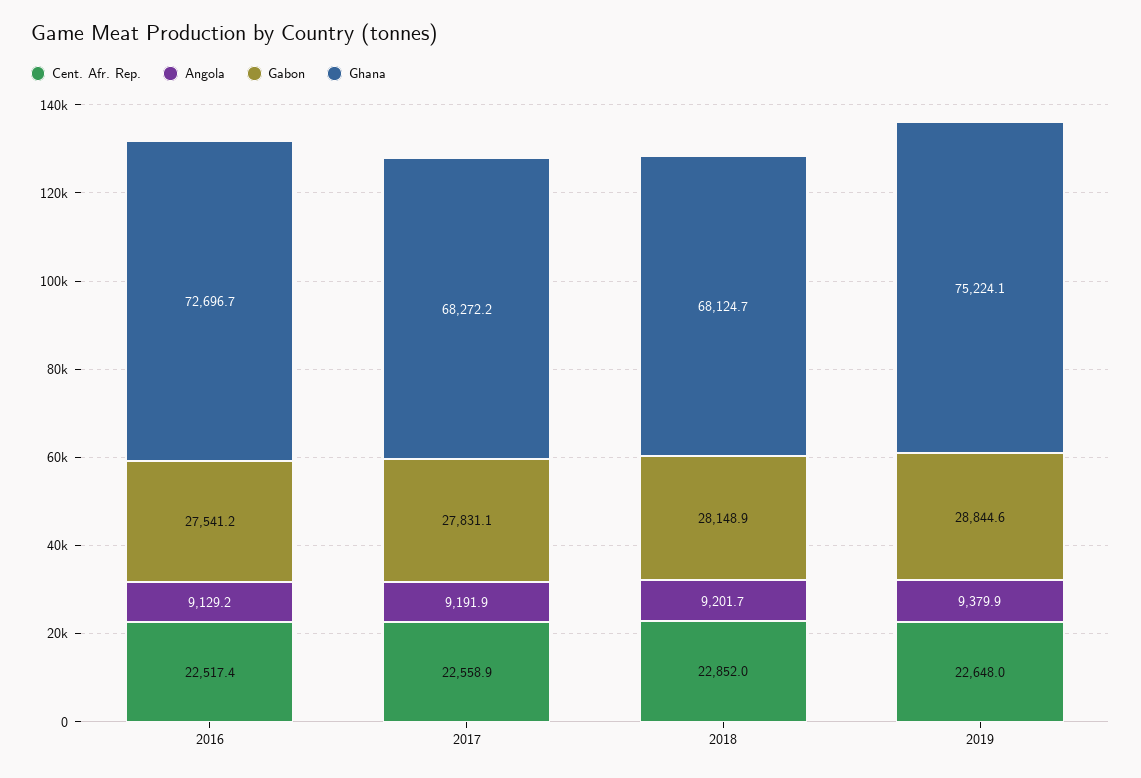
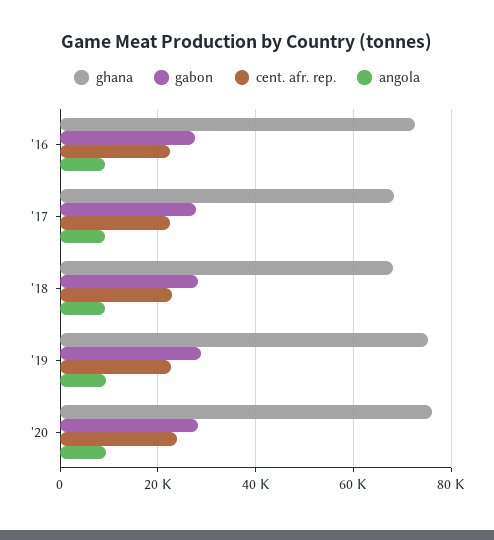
Ghana, '20: none -> 76000
Gabon, '20: none -> 28000
Cent. Afr. Rep., '20: none -> 24000
Angola, '20: none -> 10000

